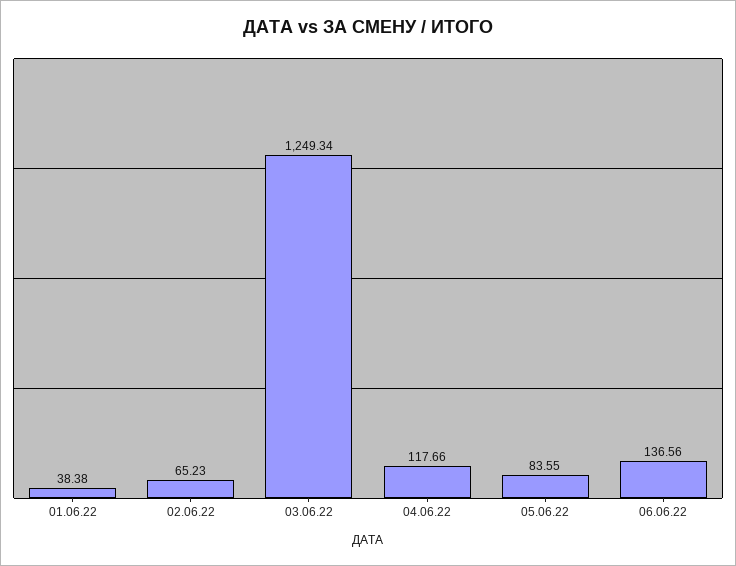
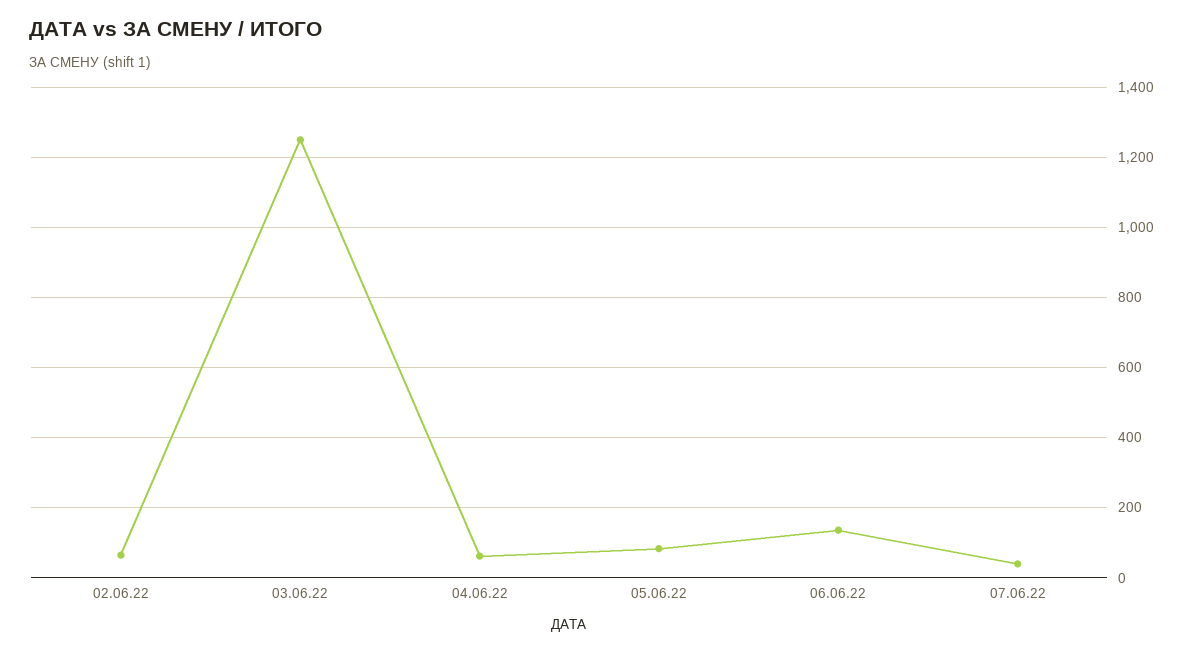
01.06.22: 38.38 -> none
04.06.22: 117.66 -> 60
07.06.22: none -> 40

